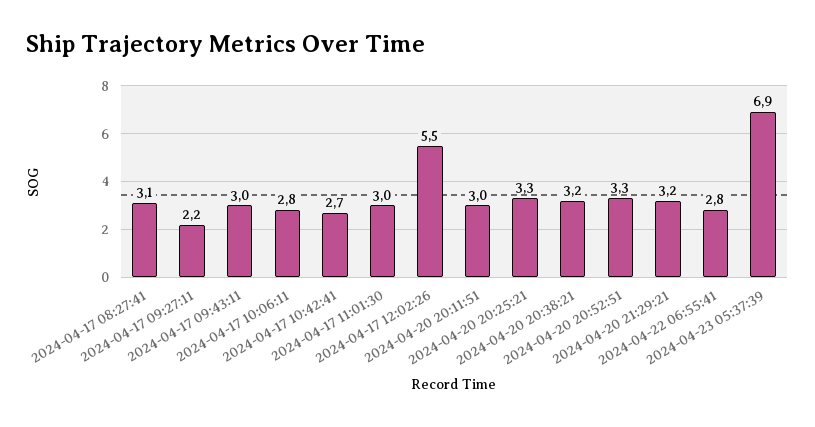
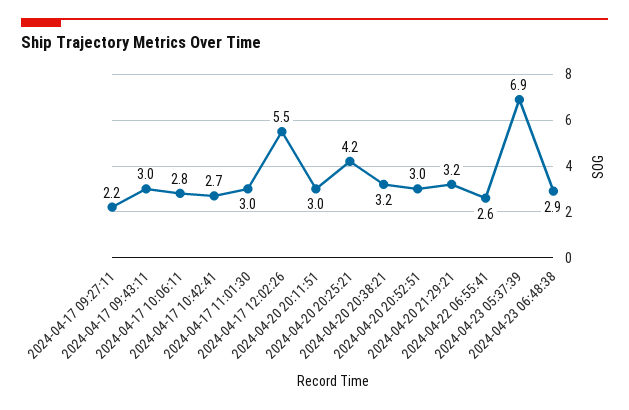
2024-04-17 08:27:41: 3.1 -> none
2024-04-20 20:25:21: 3.3 -> 4.2
2024-04-20 20:52:51: 3.3 -> 3
2024-04-22 06:55:41: 2.8 -> 2.6
2024-04-23 06:48:38: none -> 2.9

